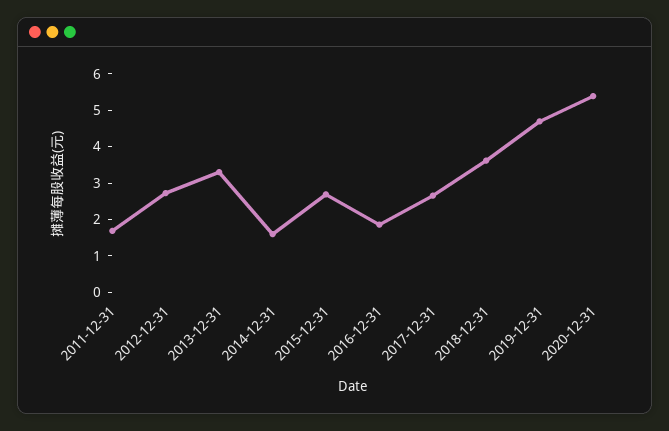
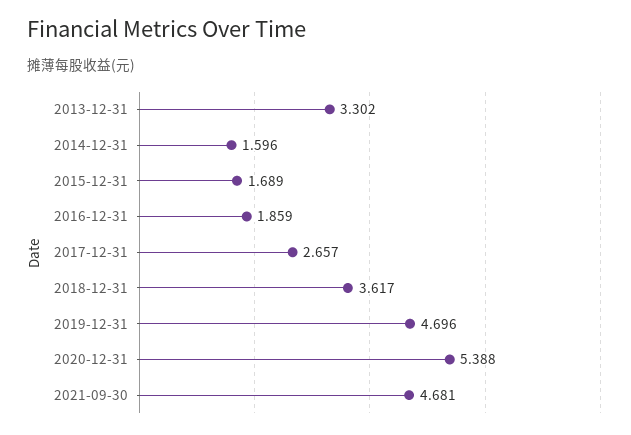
2011-12-31: 1.75 -> none
2012-12-31: 2.75 -> none
2015-12-31: 2.75 -> 1.689
2021-09-30: none -> 4.681

